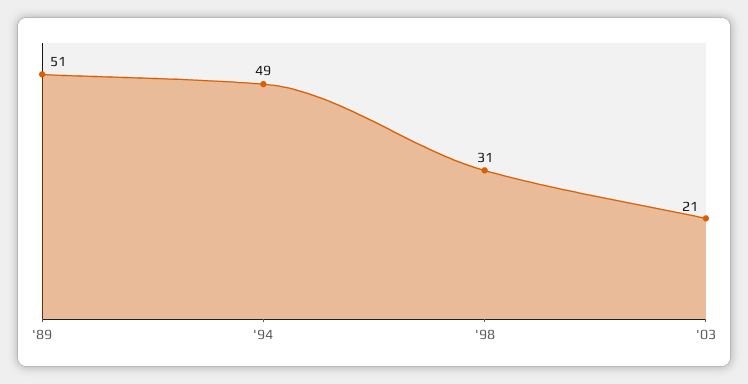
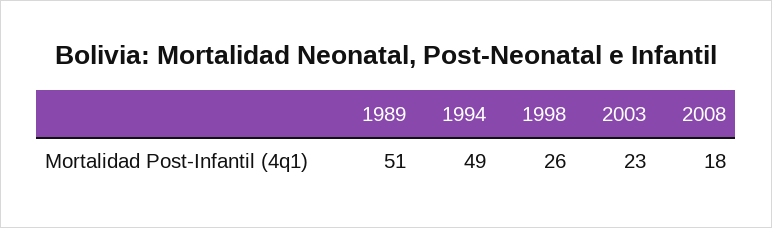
'98: 31 -> 26
'03: 21 -> 23
2008: none -> 18

